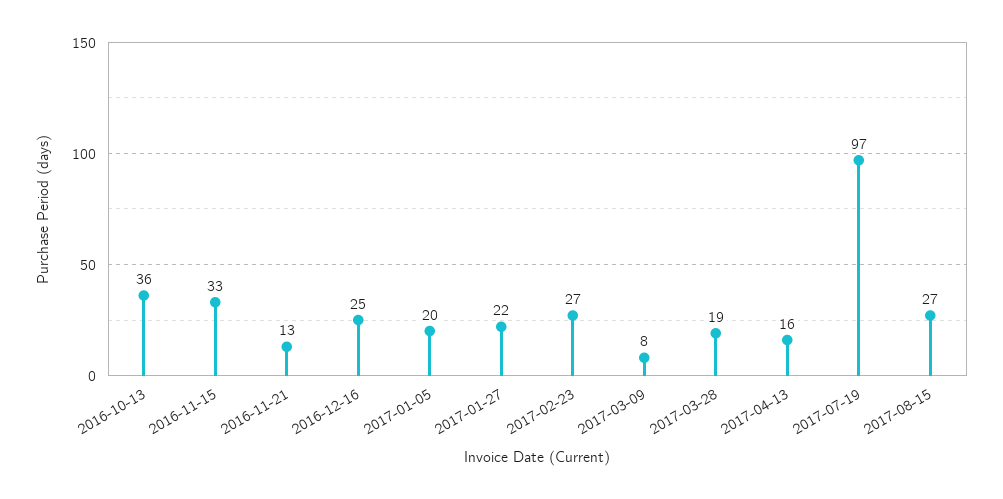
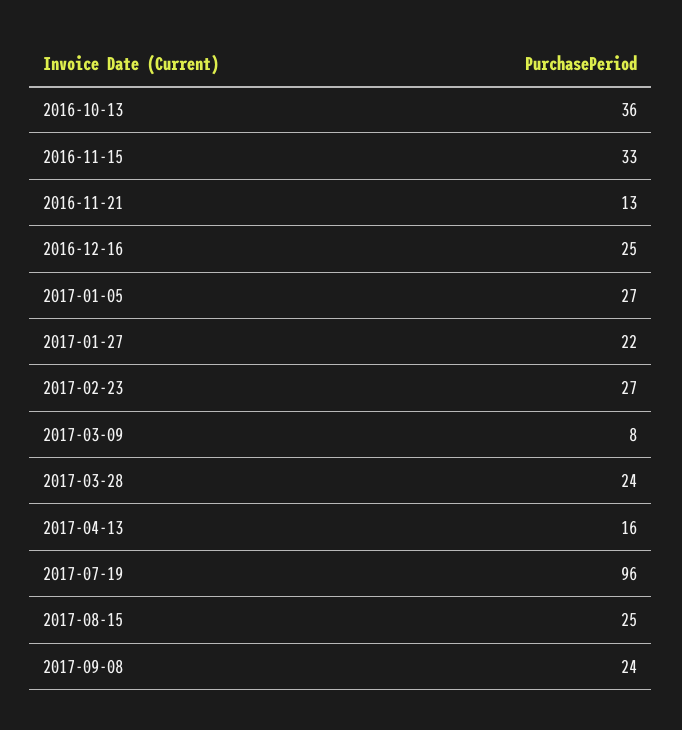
2017-01-05: 20 -> 27
2017-03-28: 19 -> 24
2017-07-19: 97 -> 96
2017-08-15: 27 -> 25
2017-09-08: none -> 24

